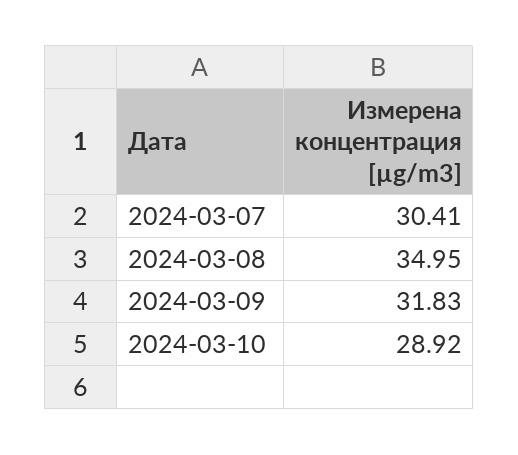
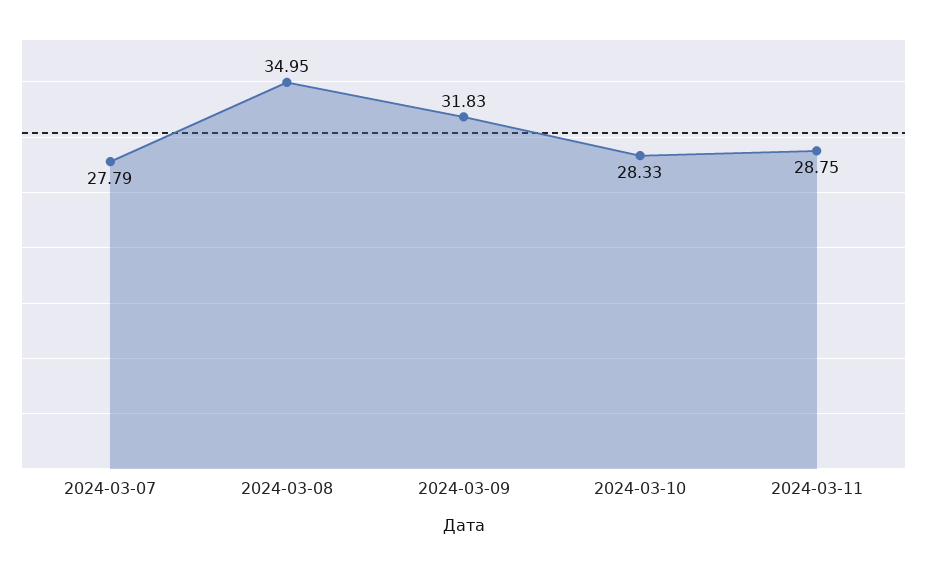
2024-03-07: 30.41 -> 27.79
2024-03-10: 28.92 -> 28.33
2024-03-11: none -> 28.75

